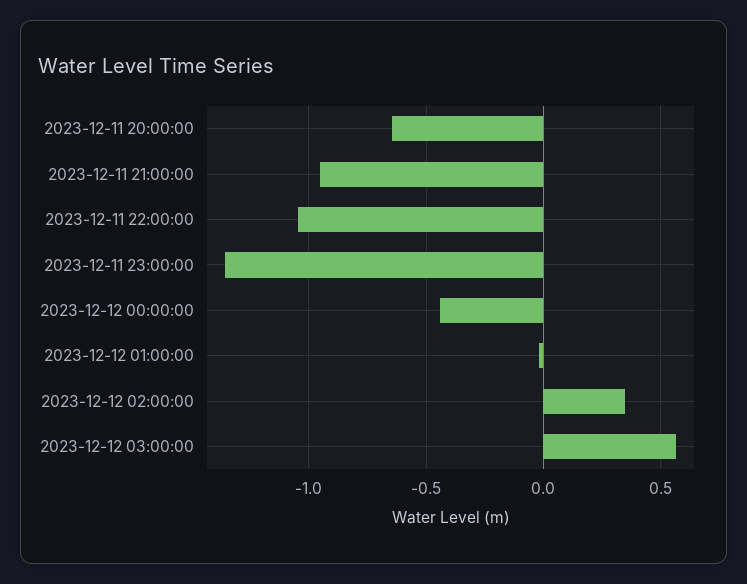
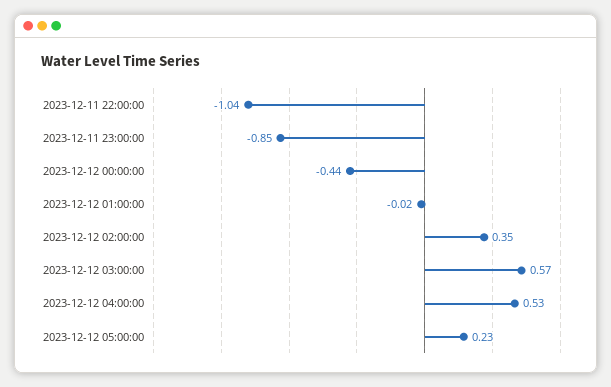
2023-12-11 20:00:00: -0.65 -> none
2023-12-11 21:00:00: -0.95 -> none
2023-12-11 23:00:00: -1.35 -> -0.85
2023-12-12 04:00:00: none -> 0.53
2023-12-12 05:00:00: none -> 0.23

